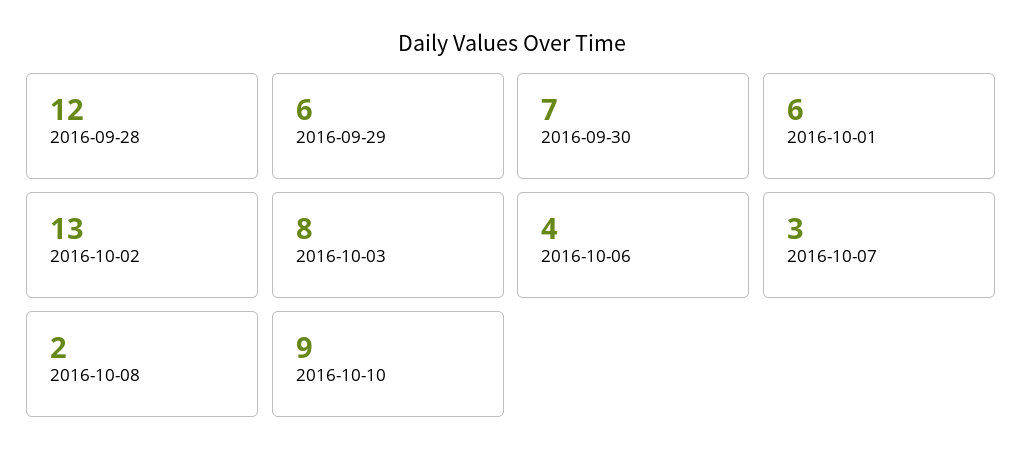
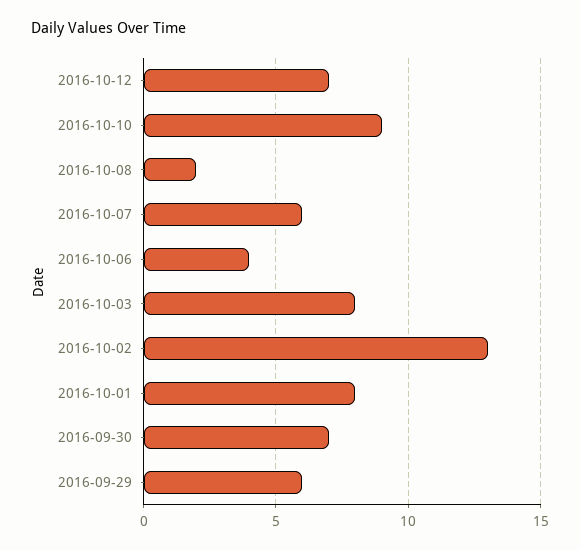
2016-09-28: 12 -> none
2016-10-01: 6 -> 8
2016-10-07: 3 -> 6
2016-10-12: none -> 7

